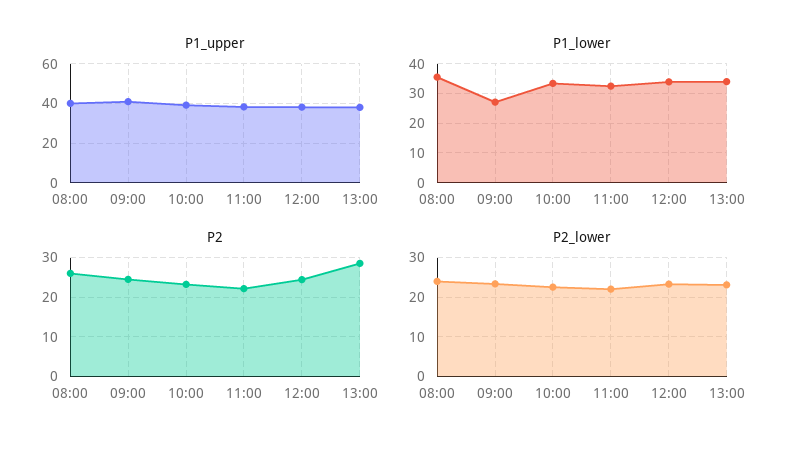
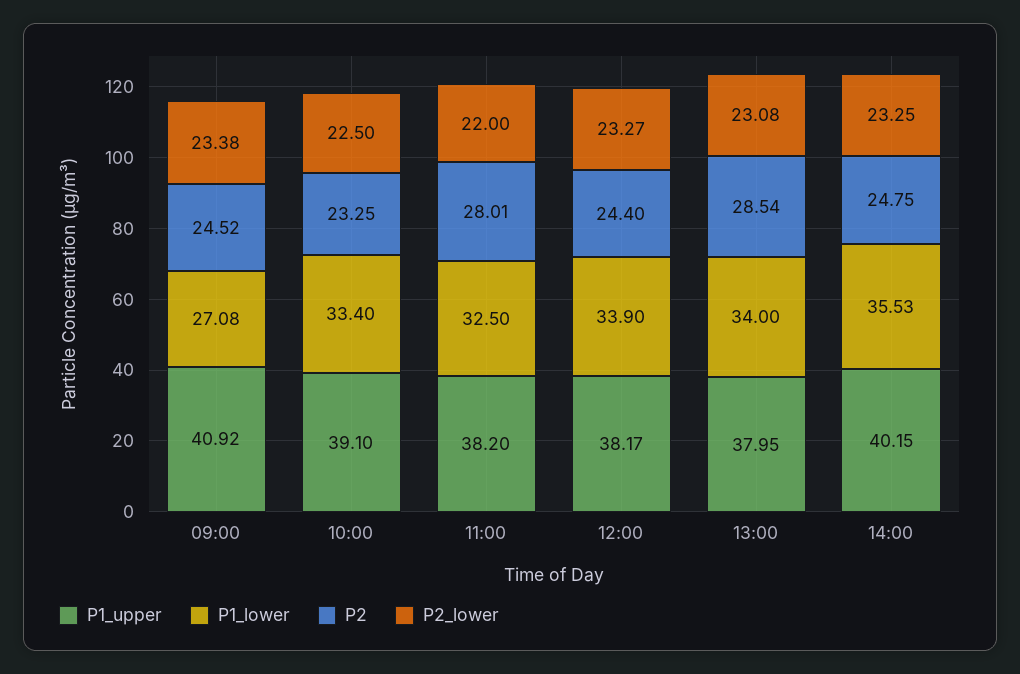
P1_upper, 08:00: 40 -> none
P1_lower, 08:00: 35 -> none
P2, 08:00: 26 -> none
P2, 11:00: 22 -> 28.01
P2_lower, 08:00: 24 -> none
P1_upper, 14:00: none -> 40.15
P1_lower, 14:00: none -> 35.53
P2, 14:00: none -> 24.75
P2_lower, 14:00: none -> 23.25

